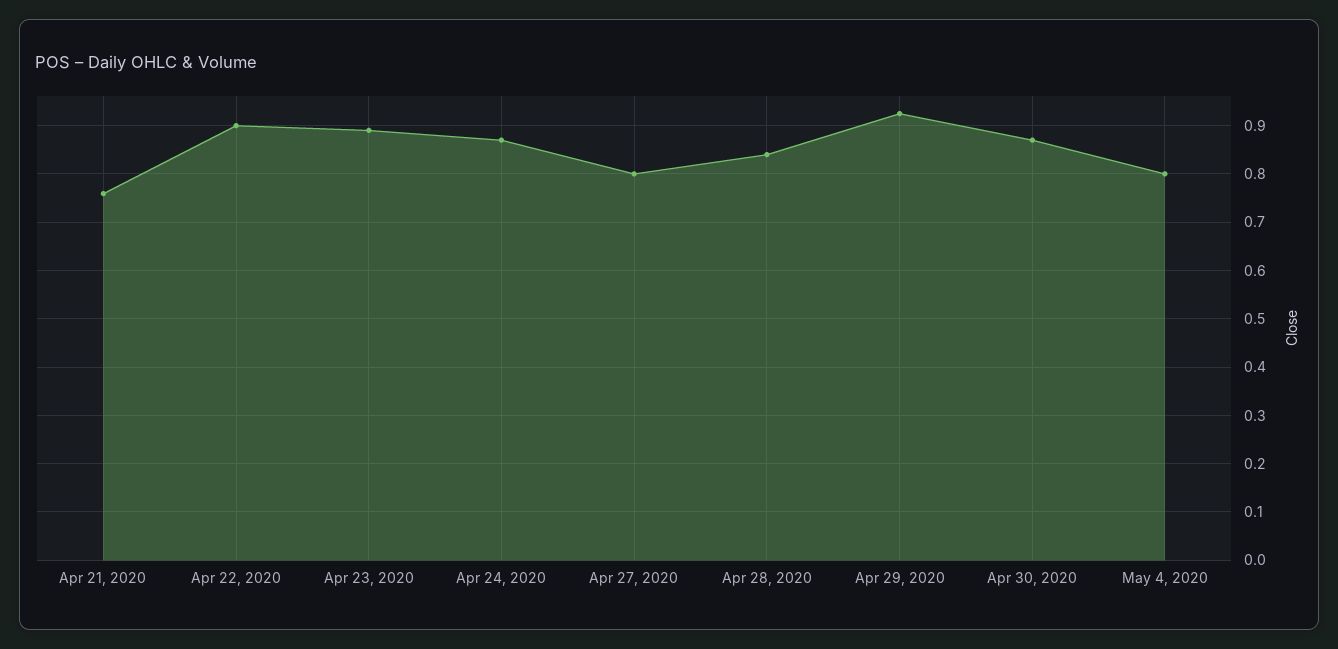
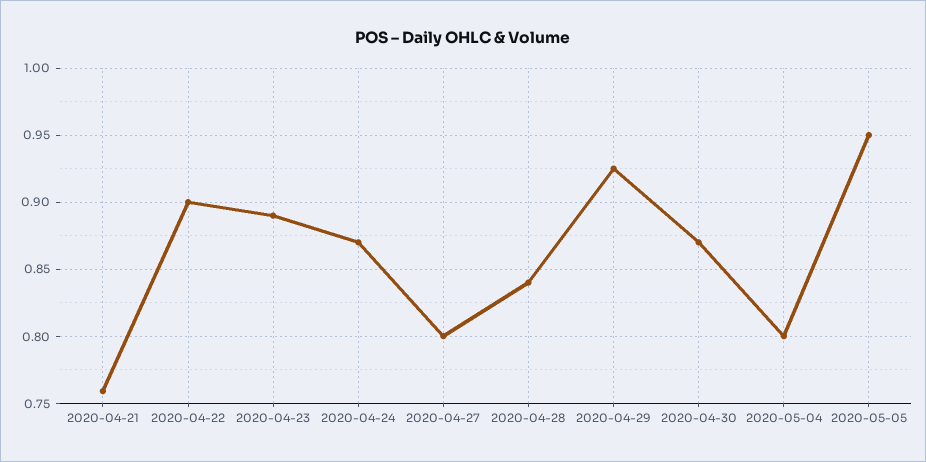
2020-05-05: none -> 0.95

